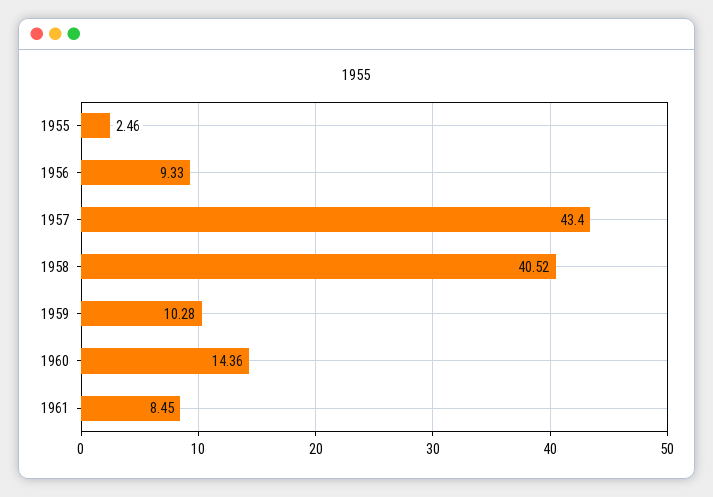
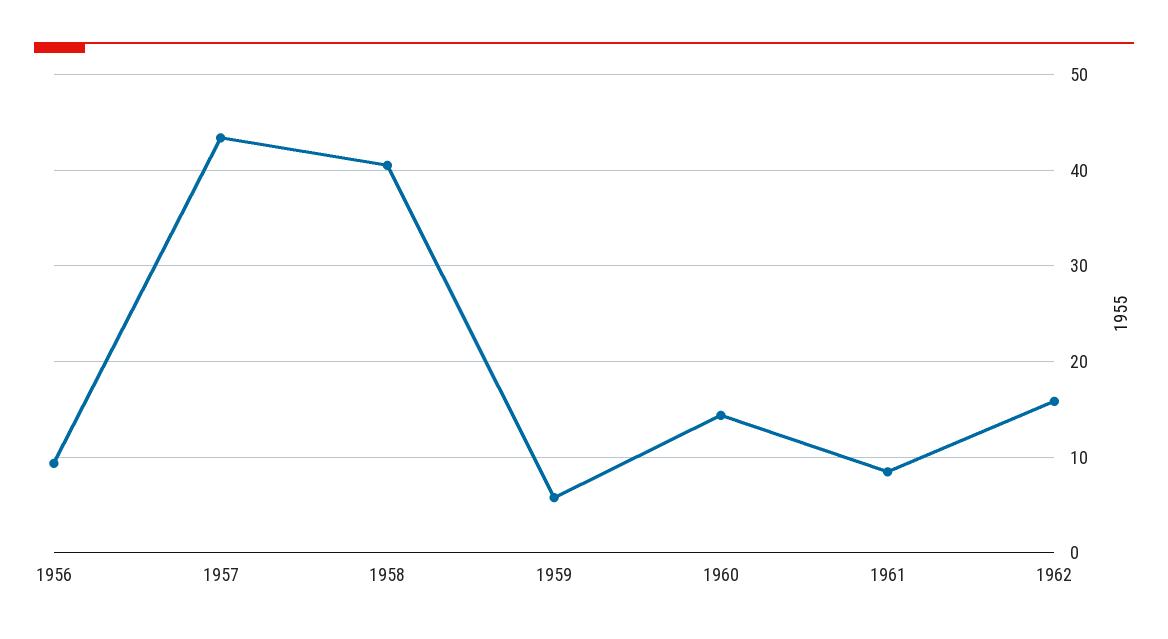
1955: 2.46 -> none
1959: 10.28 -> 6
1962: none -> 16

